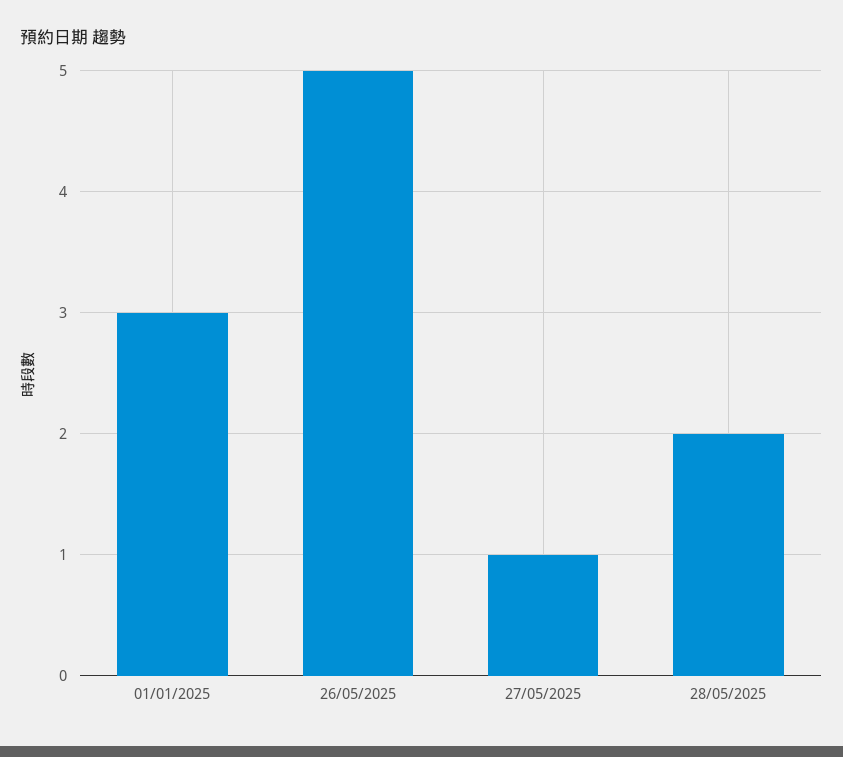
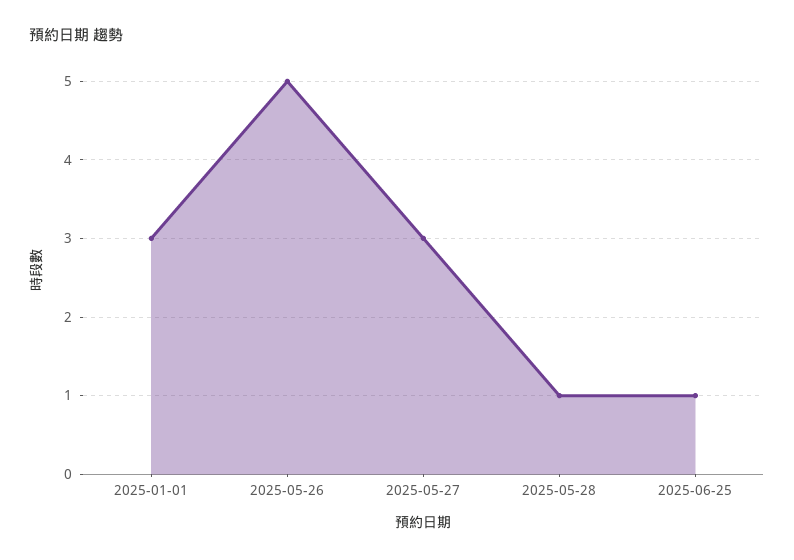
27/05/2025: 1 -> 3
28/05/2025: 2 -> 1
2025-06-25: none -> 1

